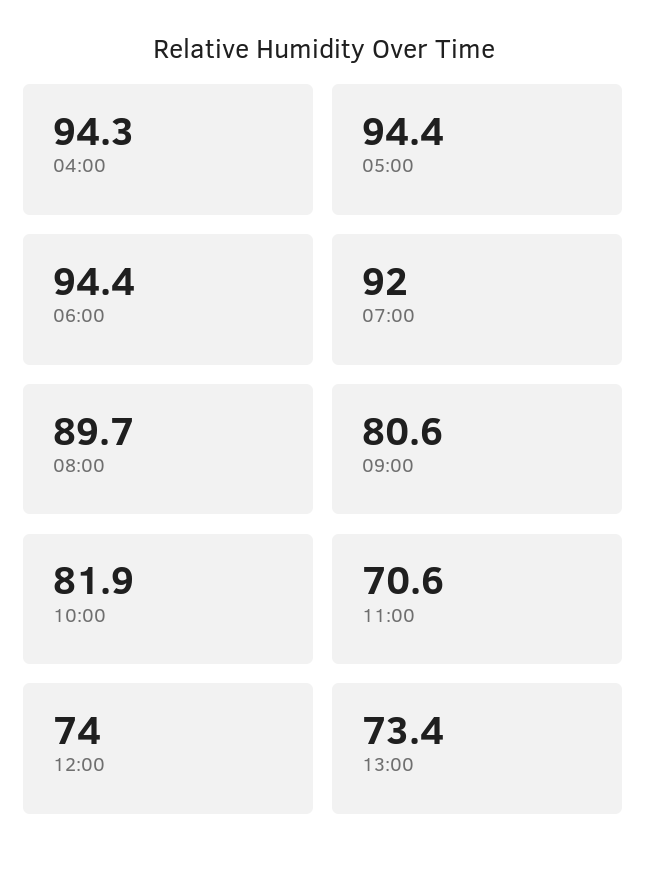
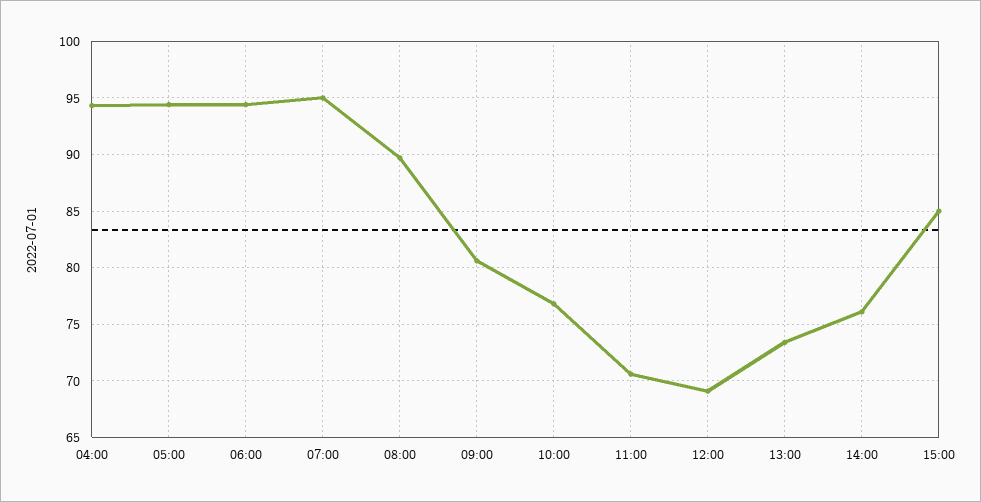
07:00: 92 -> 95
10:00: 81.9 -> 77
12:00: 74 -> 69
14:00: none -> 76
15:00: none -> 85

